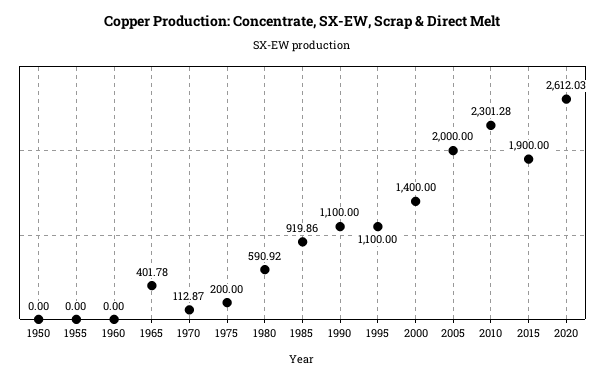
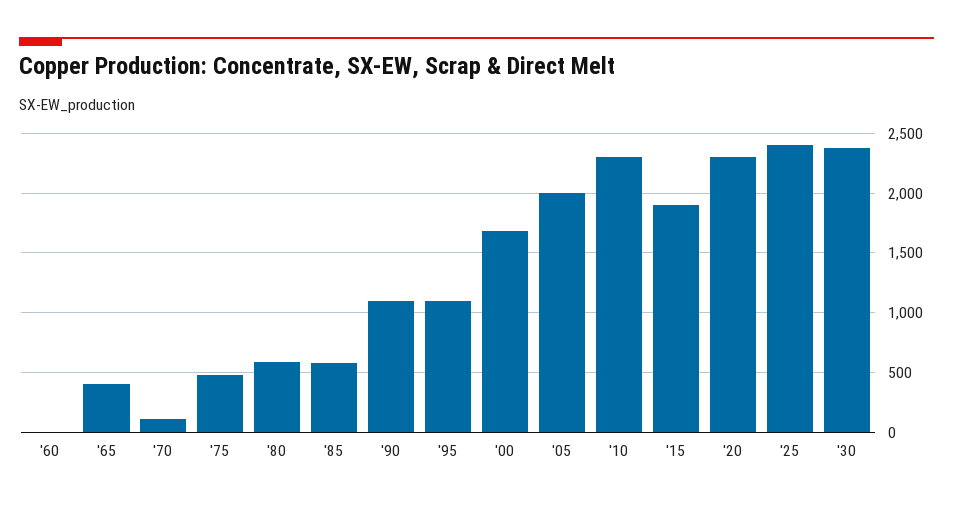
1950: 0 -> none
1955: 0 -> none
1975: 200 -> 500
1985: 919.86 -> 600
2000: 1400 -> 1700
2020: 2612.03 -> 2300
'25: none -> 2400
'30: none -> 2400

